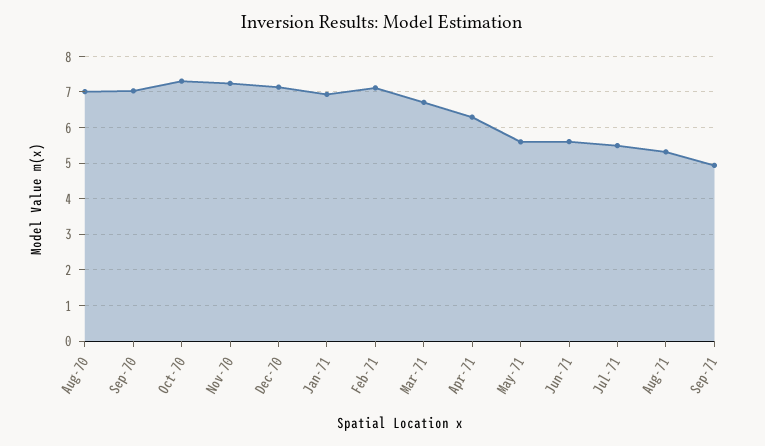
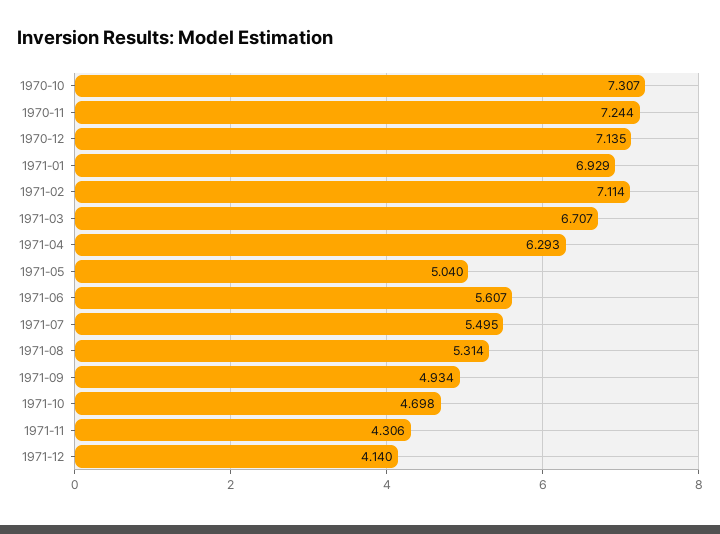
Aug-70: 7 -> none
Sep-70: 7 -> none
May-71: 5.6 -> 5.04
1971-10: none -> 4.698
1971-11: none -> 4.306
1971-12: none -> 4.14

